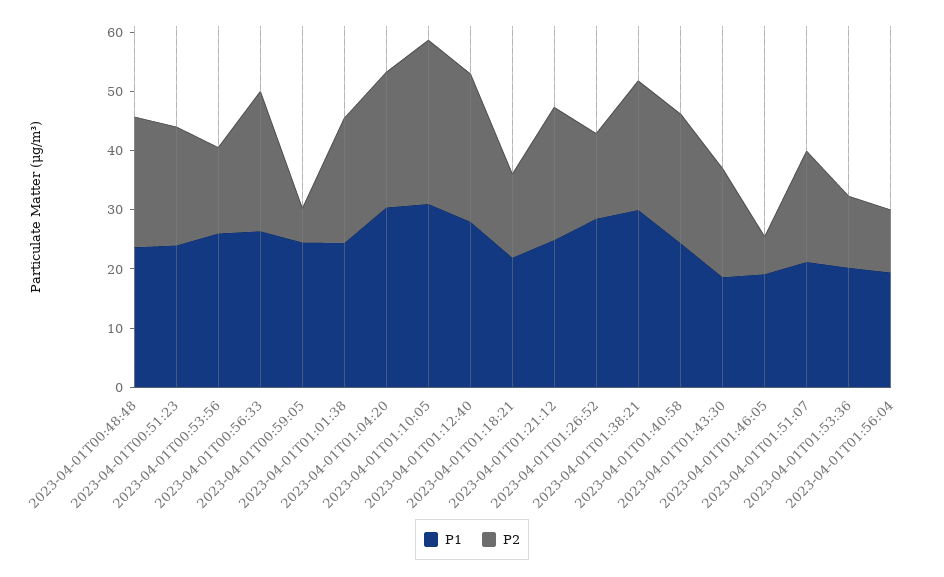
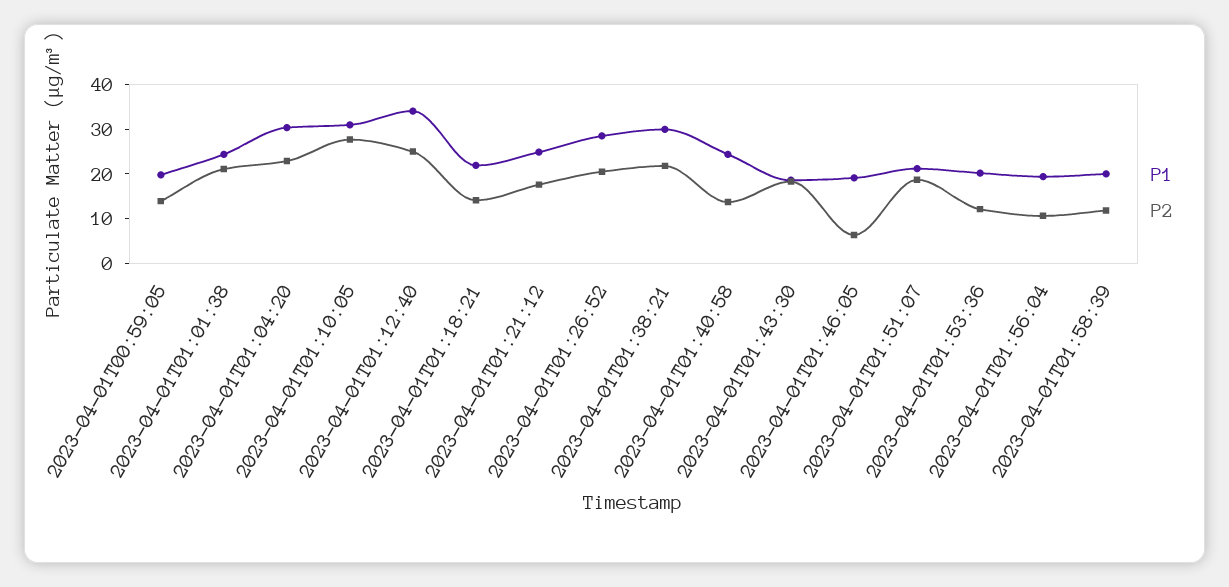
P1, 2023-04-01T00:48:48: 24 -> none
P2, 2023-04-01T00:48:48: 22 -> none
P1, 2023-04-01T00:51:23: 24 -> none
P2, 2023-04-01T00:51:23: 20 -> none
P1, 2023-04-01T00:53:56: 26 -> none
P2, 2023-04-01T00:53:56: 14 -> none
P1, 2023-04-01T00:56:33: 26 -> none
P2, 2023-04-01T00:56:33: 24 -> none
P1, 2023-04-01T00:59:05: 24 -> 20
P2, 2023-04-01T00:59:05: 6 -> 14
P1, 2023-04-01T01:12:40: 28 -> 34
P2, 2023-04-01T01:21:12: 22 -> 18
P2, 2023-04-01T01:26:52: 14 -> 20
P2, 2023-04-01T01:40:58: 22 -> 14
P1, 2023-04-01T01:58:39: none -> 20
P2, 2023-04-01T01:58:39: none -> 12

